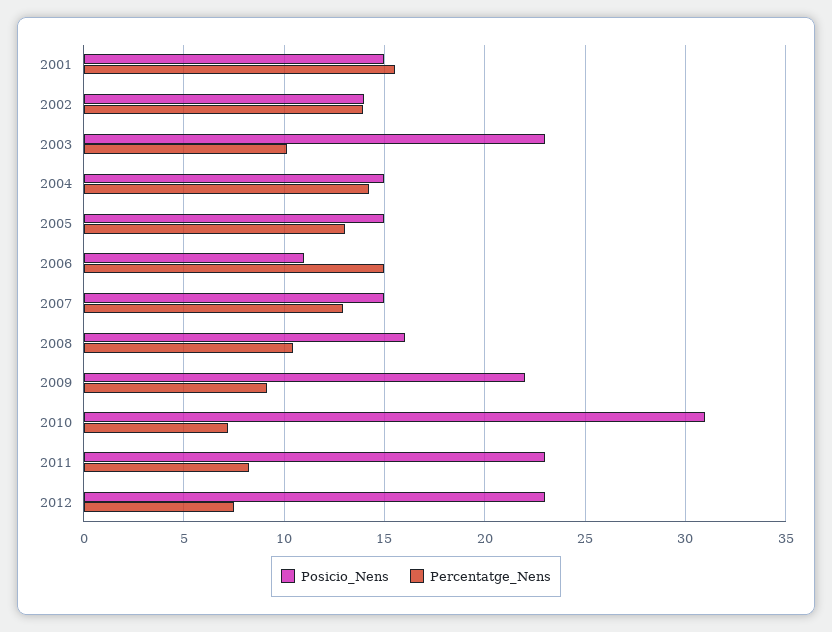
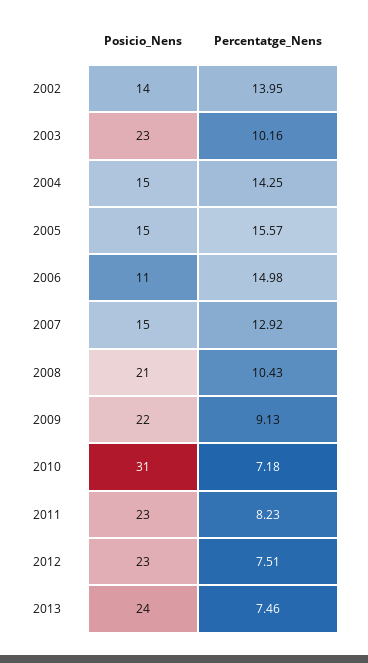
Posicio_Nens, 2001: 15 -> none
Percentatge_Nens, 2001: 15.5 -> none
Percentatge_Nens, 2005: 13 -> 15.57
Posicio_Nens, 2008: 16 -> 21
Posicio_Nens, 2013: none -> 24
Percentatge_Nens, 2013: none -> 7.46

